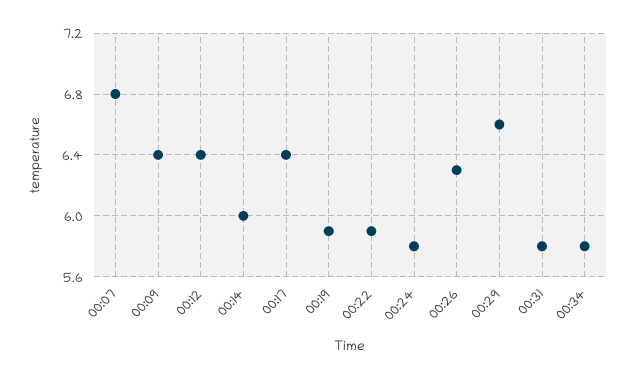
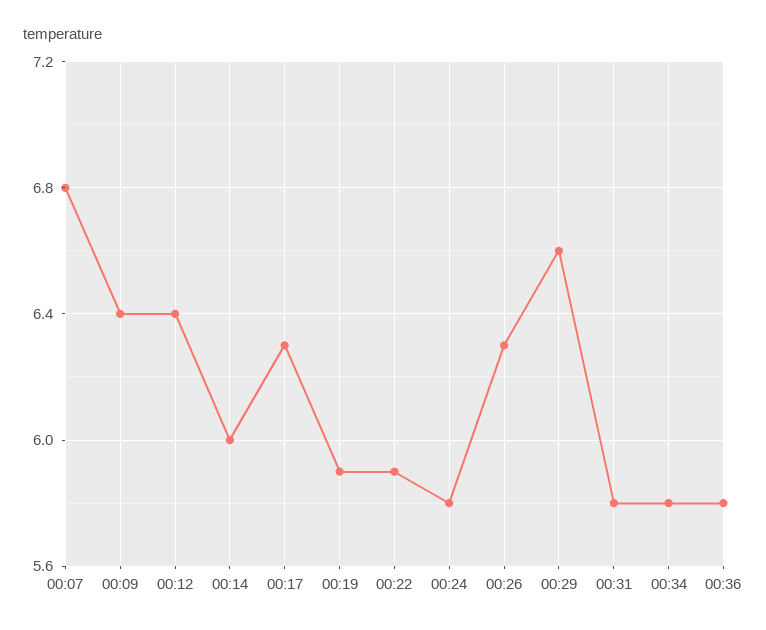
00:17: 6.4 -> 6.3
00:36: none -> 5.8

